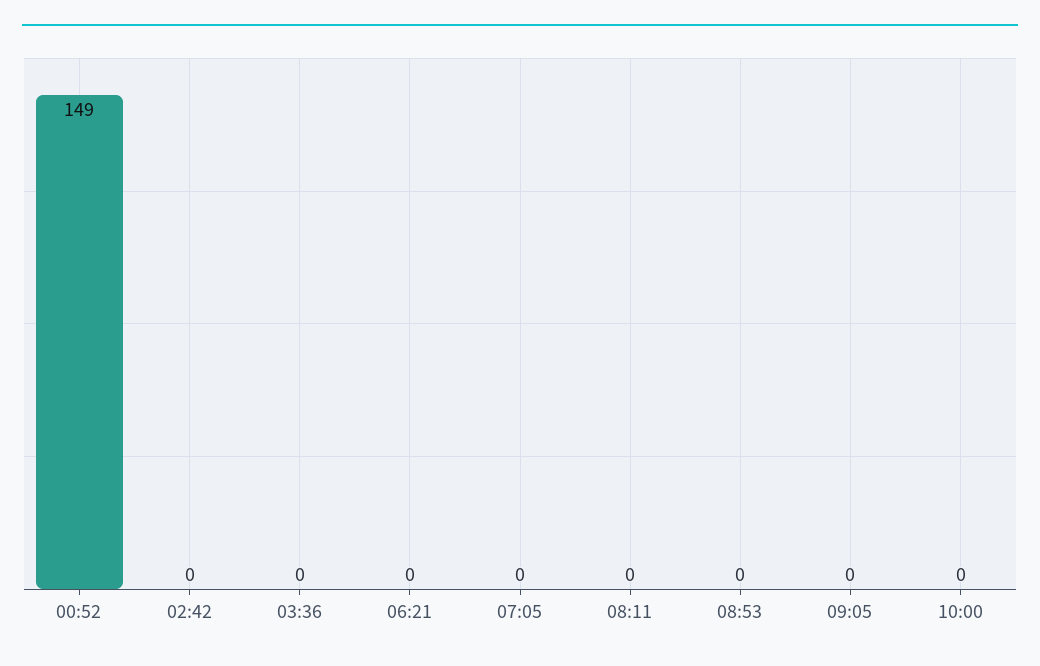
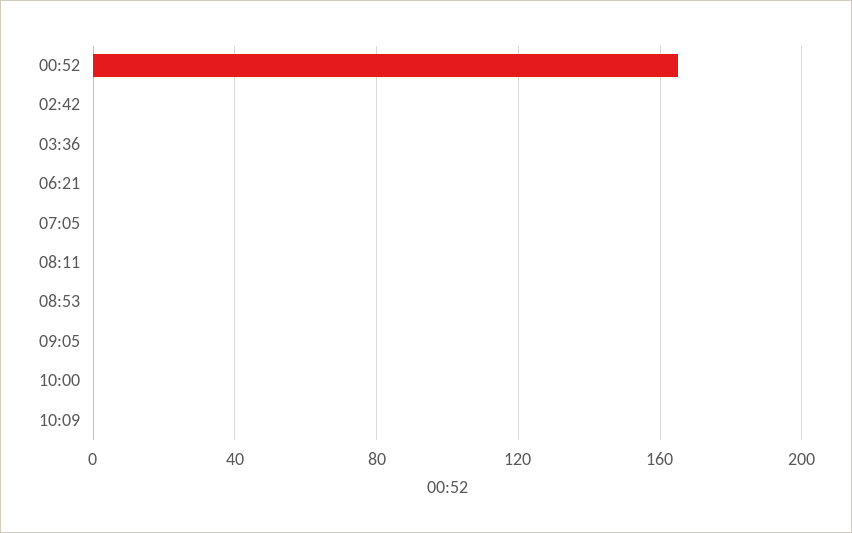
00:52: 149 -> 165
10:09: none -> 0

